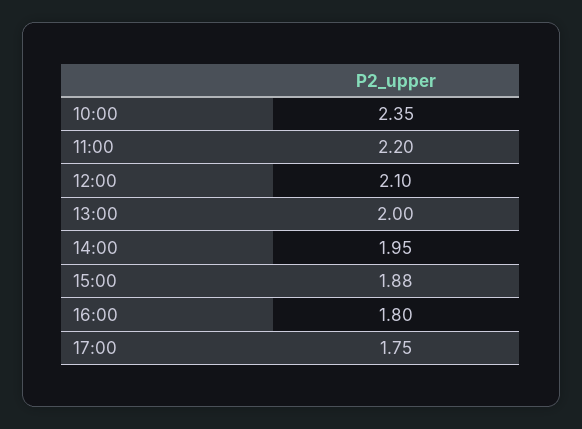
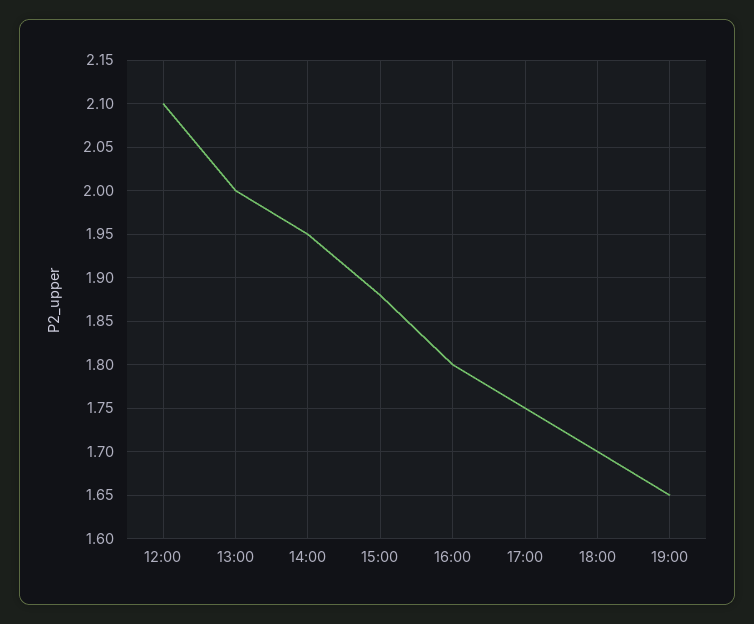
10:00: 2.35 -> none
11:00: 2.2 -> none
18:00: none -> 1.7
19:00: none -> 1.65

